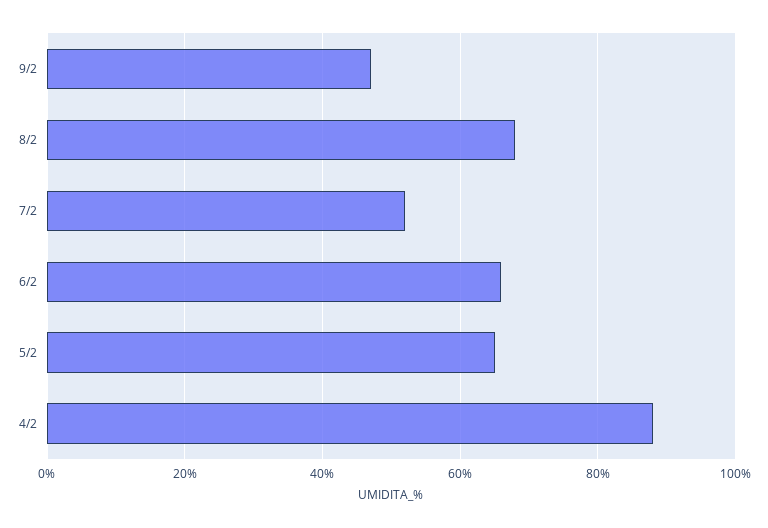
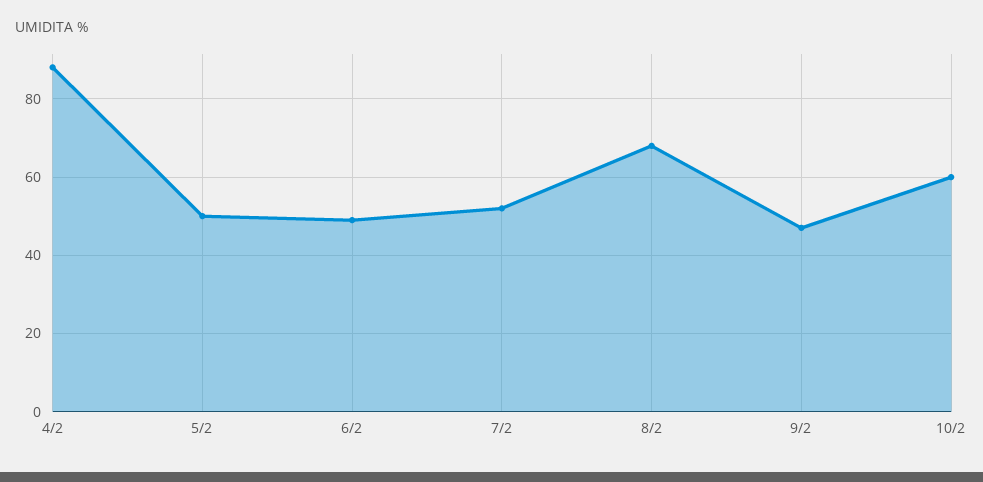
6/2: 65 -> 50
5/2: 65 -> 50
10/2: none -> 60

